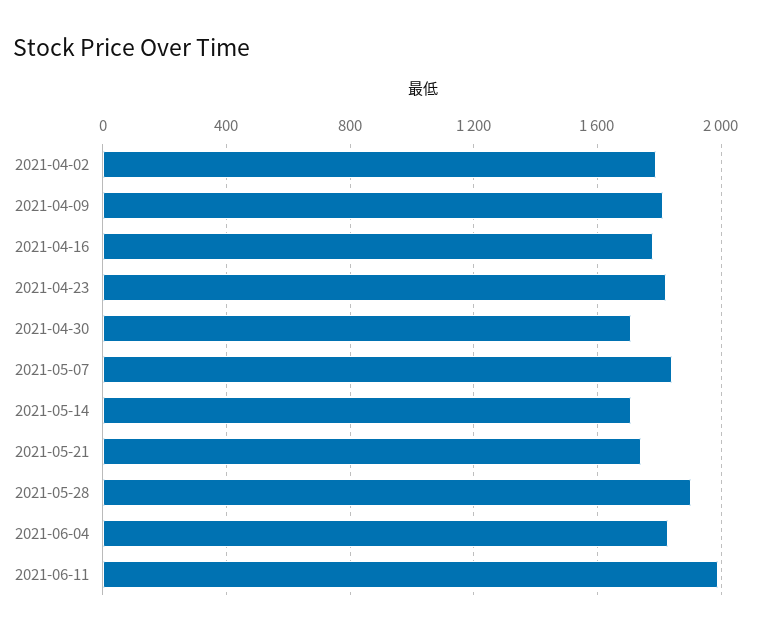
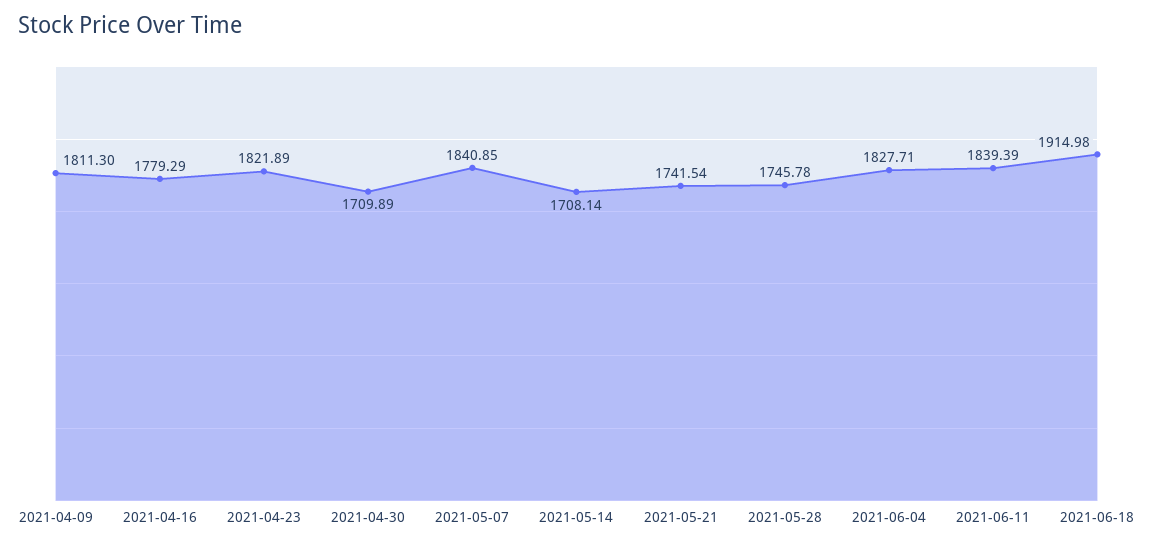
2021-04-02: 1800 -> none
2021-05-28: 1900 -> 1745.78
2021-06-11: 2000 -> 1839.39
2021-06-18: none -> 1914.98

